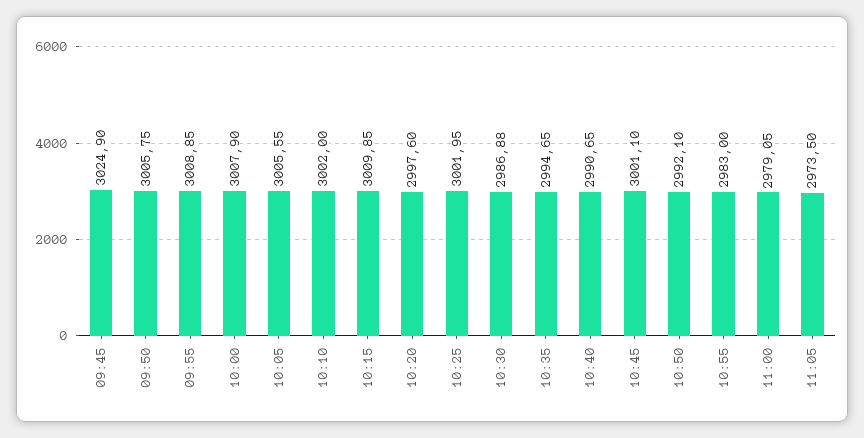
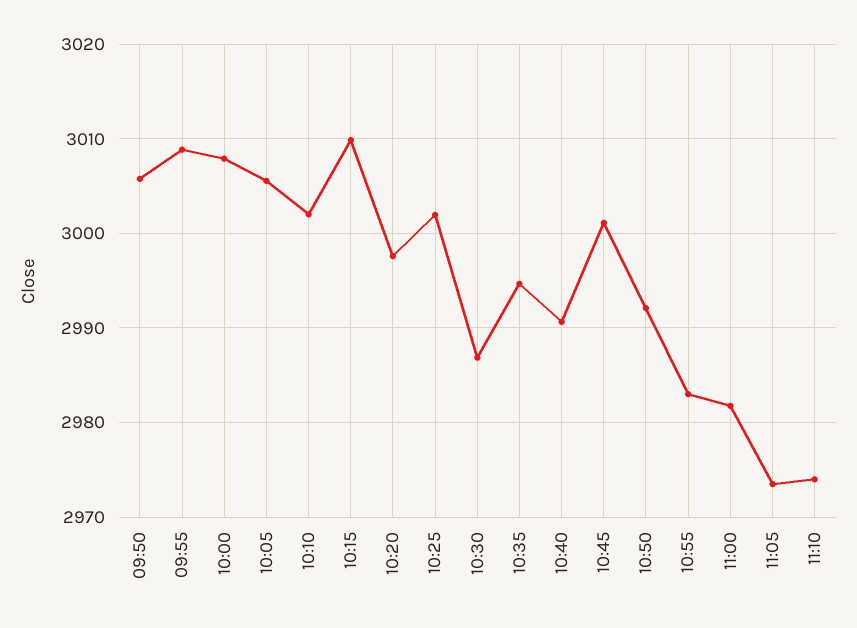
09:45: 3024.9 -> none
11:00: 2979.05 -> 2982
11:10: none -> 2974

